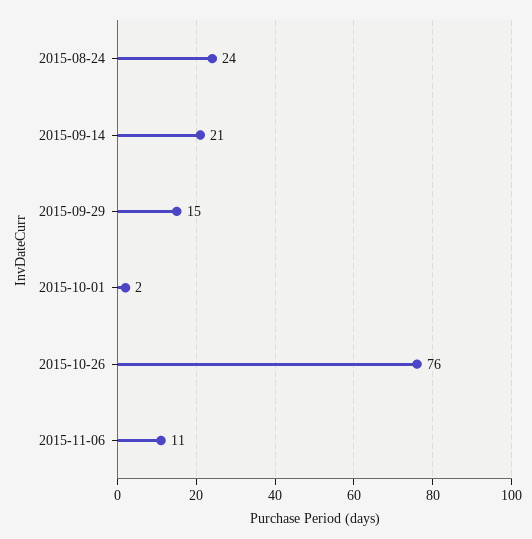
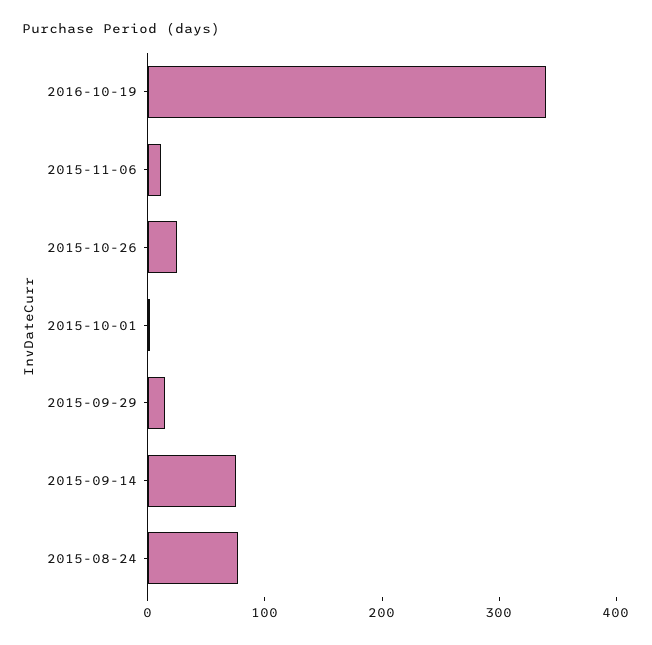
2015-08-24: 24 -> 80
2015-09-14: 21 -> 80
2015-10-26: 76 -> 20
2016-10-19: none -> 340

